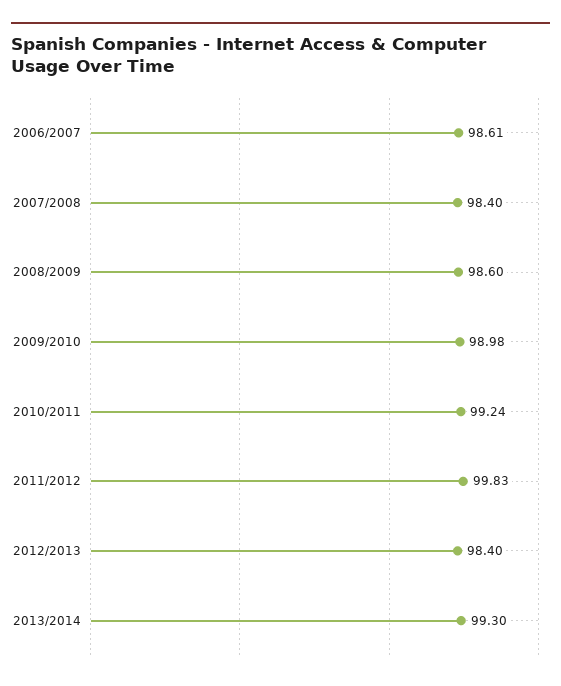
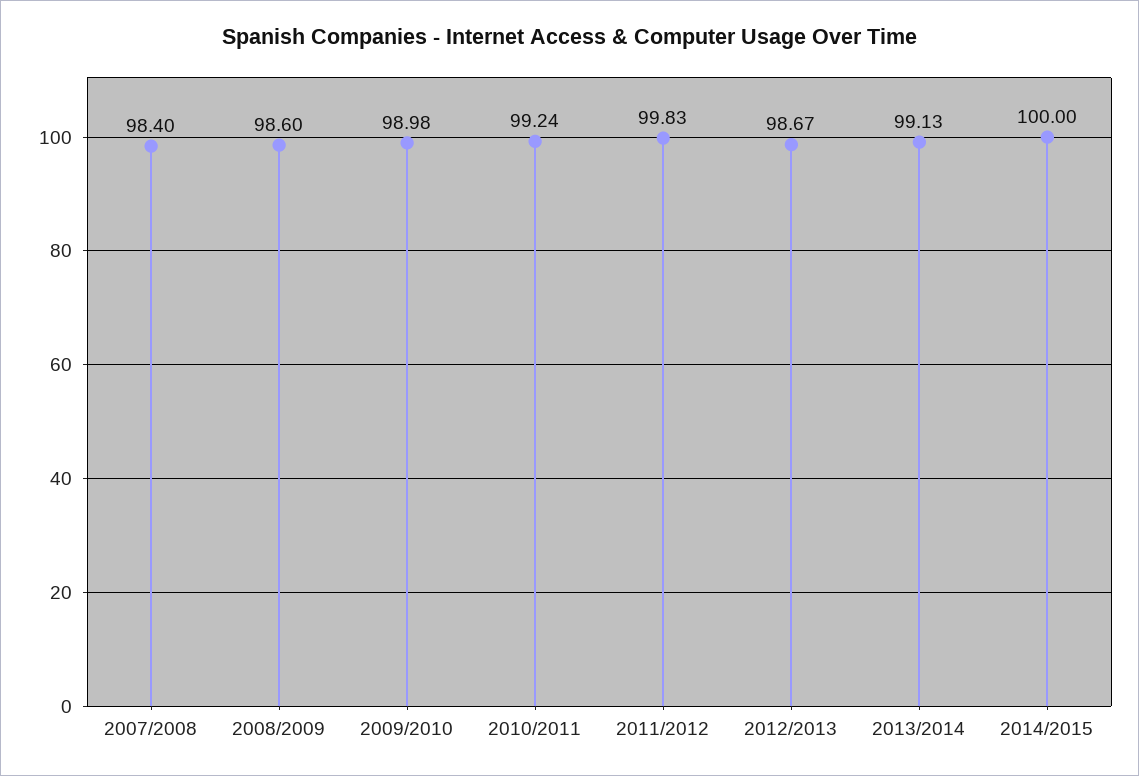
2006/2007: 98.61 -> none
2012/2013: 98.4 -> 98.67
2013/2014: 99.3 -> 99.13
2014/2015: none -> 100

